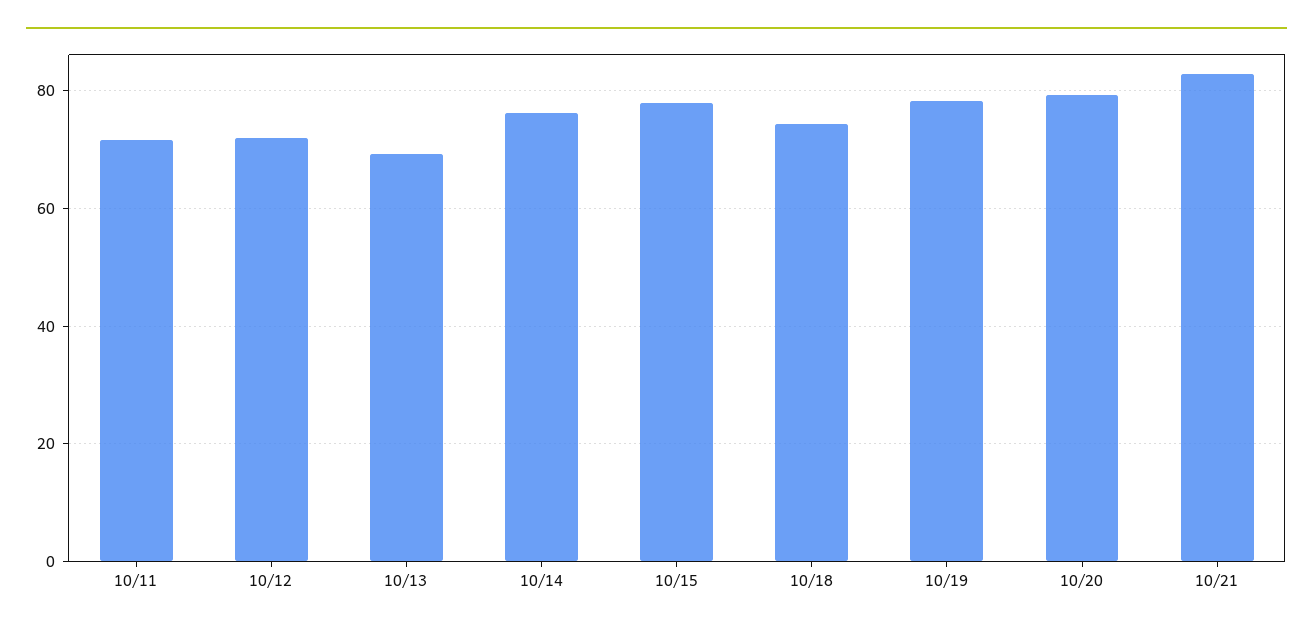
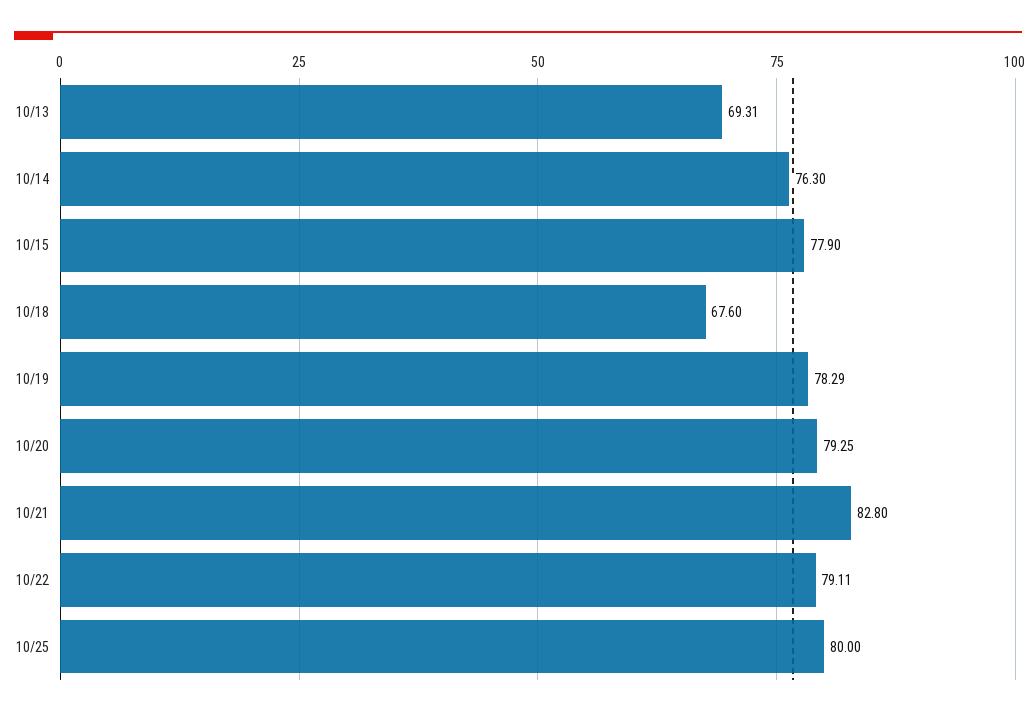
10/11: 72 -> none
10/12: 72 -> none
10/18: 74 -> 67.6
10/22: none -> 79.11
10/25: none -> 80

